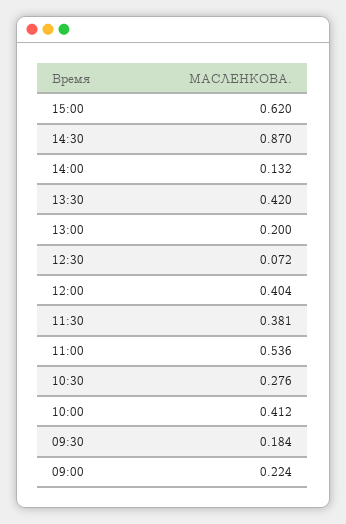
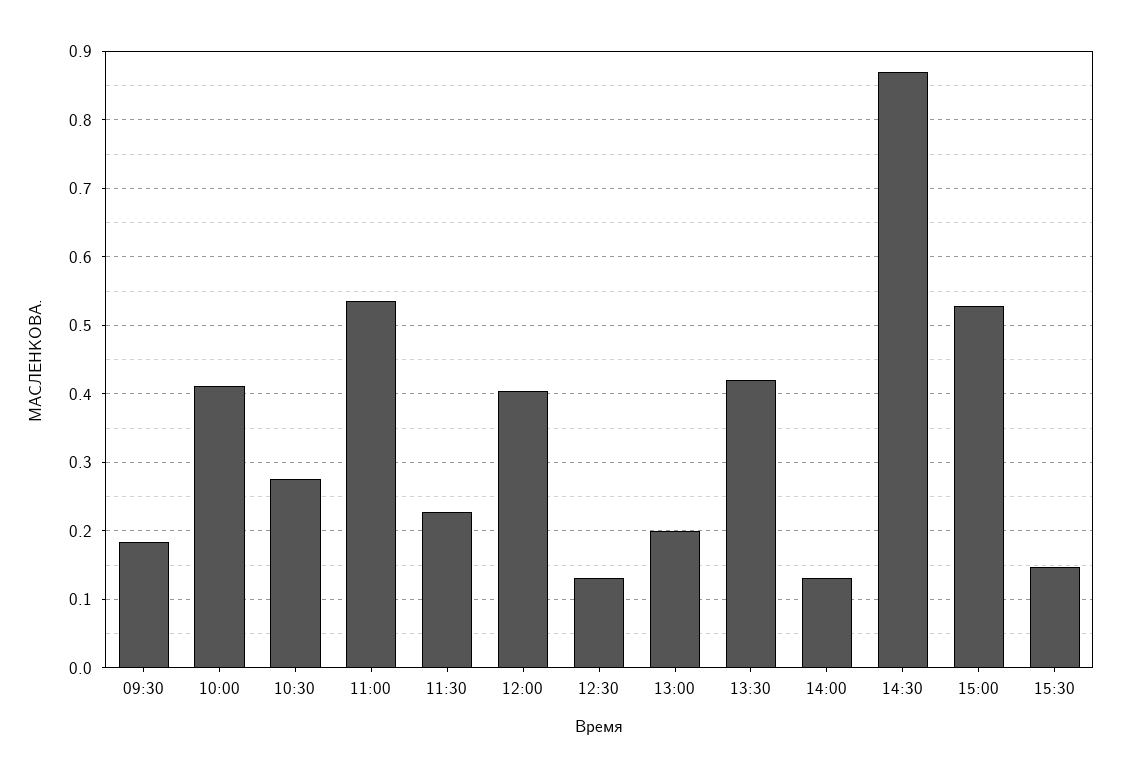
15:00: 0.62 -> 0.53
12:30: 0.072 -> 0.13
11:30: 0.381 -> 0.23
09:00: 0.224 -> none
15:30: none -> 0.15

